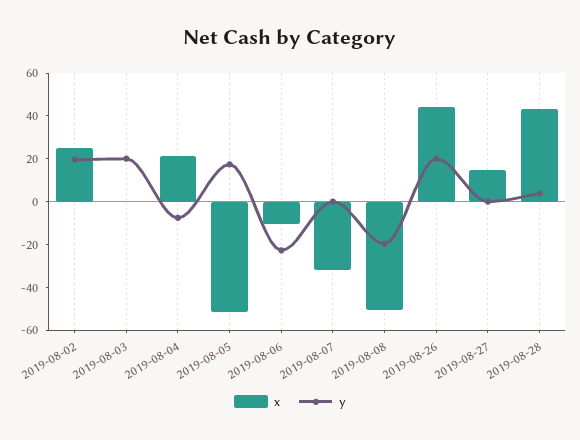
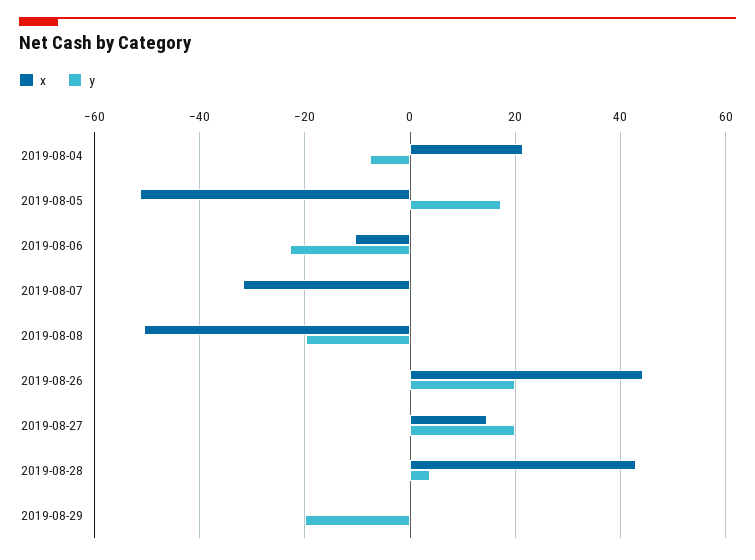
x, 2019-08-02: 25 -> none
y, 2019-08-02: 20 -> none
x, 2019-08-03: 0 -> none
y, 2019-08-03: 20 -> none
y, 2019-08-27: 0 -> 20
x, 2019-08-29: none -> 0
y, 2019-08-29: none -> -20

